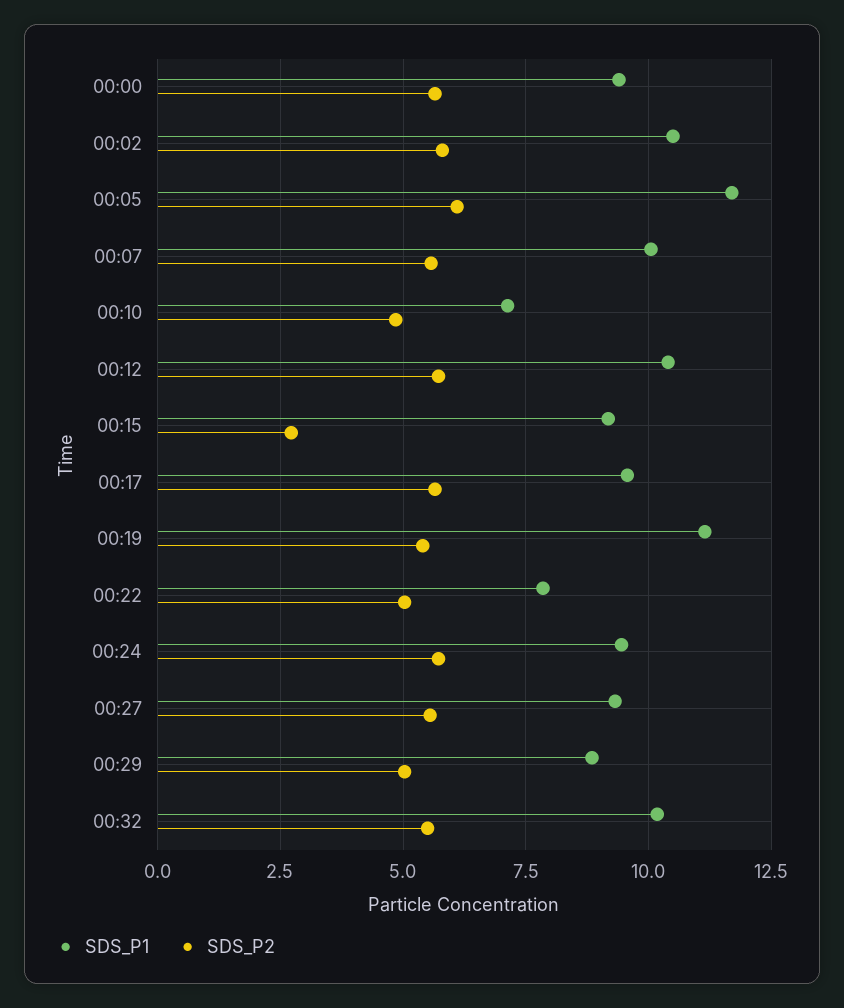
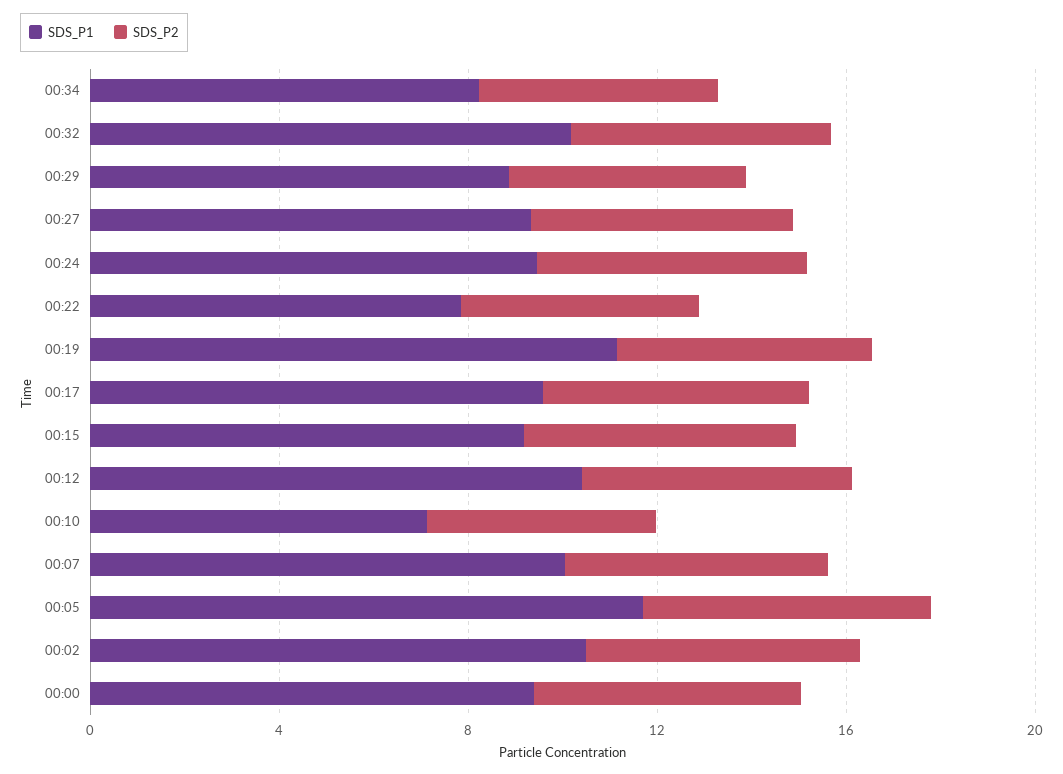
SDS_P2, 00:15: 2.75 -> 6
SDS_P1, 00:34: none -> 8
SDS_P2, 00:34: none -> 5

